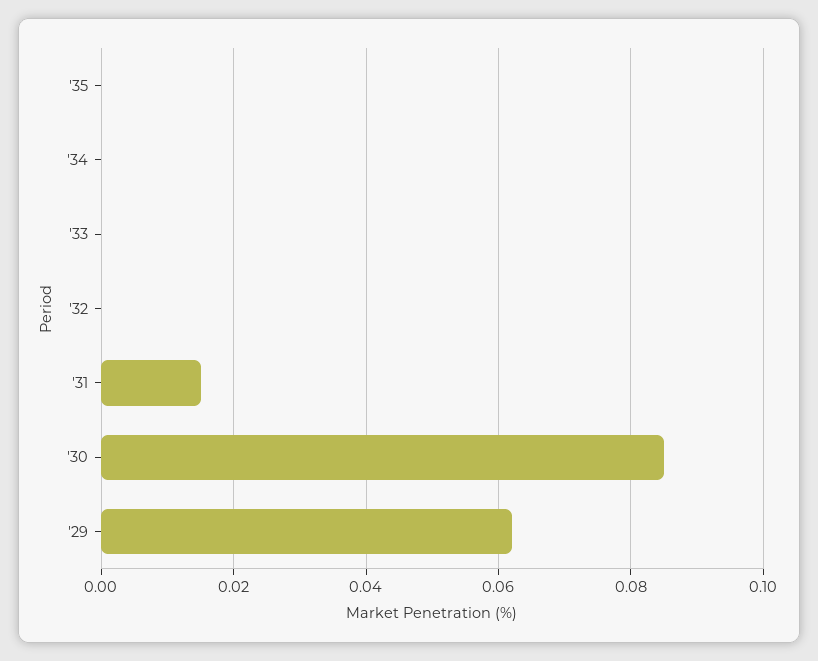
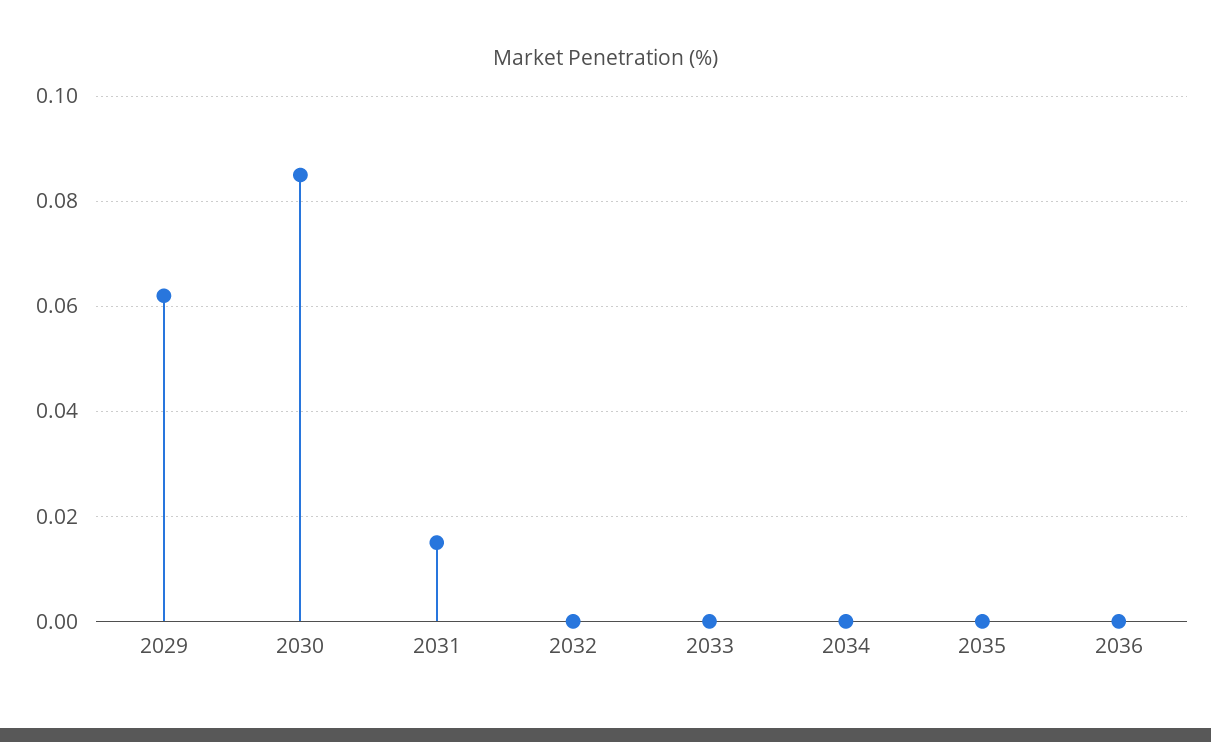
2036: none -> 0

